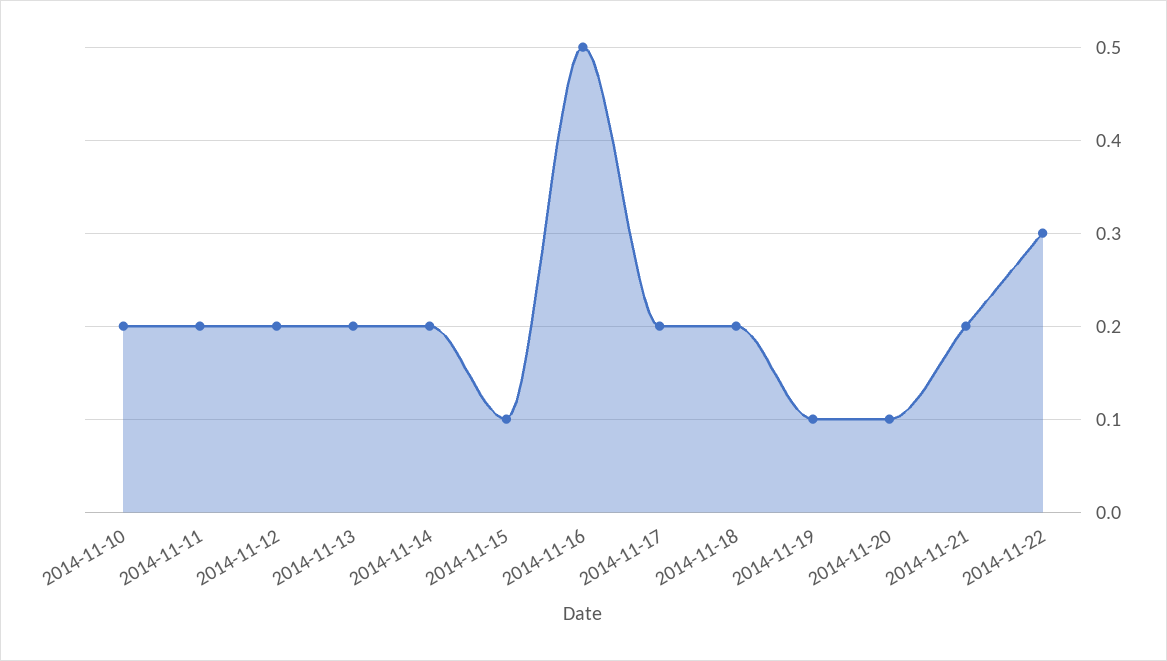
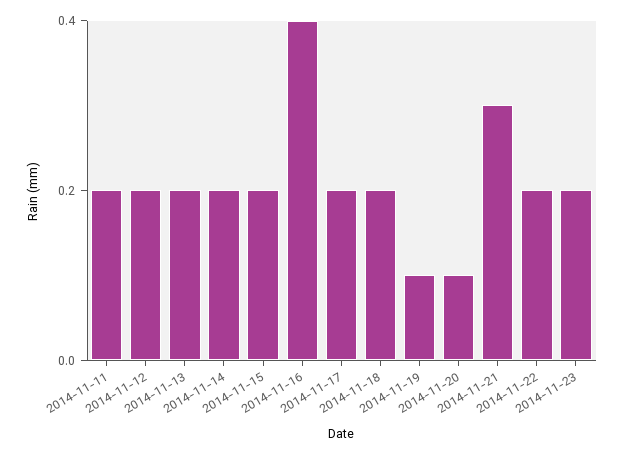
2014-11-10: 0.2 -> none
2014-11-15: 0.1 -> 0.2
2014-11-16: 0.5 -> 0.4
2014-11-21: 0.2 -> 0.3
2014-11-22: 0.3 -> 0.2
2014-11-23: none -> 0.2

